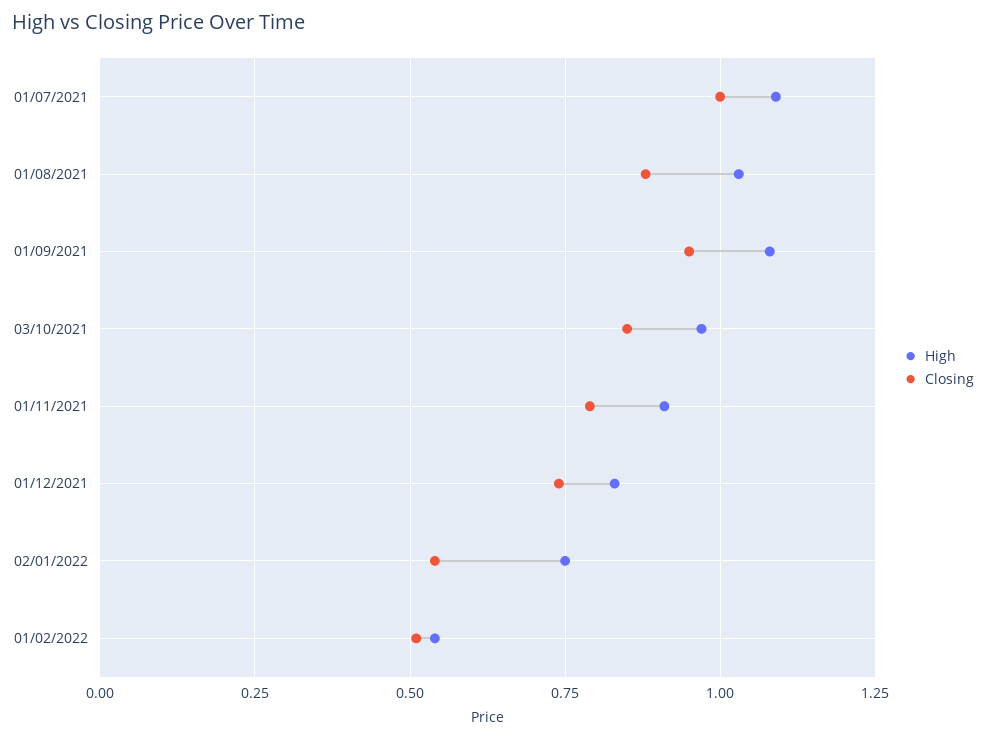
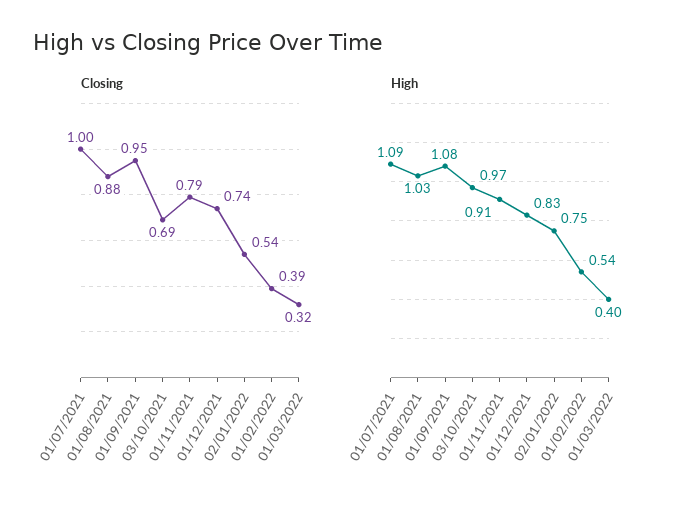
Closing, 03/10/2021: 0.85 -> 0.69
Closing, 01/02/2022: 0.5 -> 0.39
Closing, 01/03/2022: none -> 0.32
High, 01/03/2022: none -> 0.4

